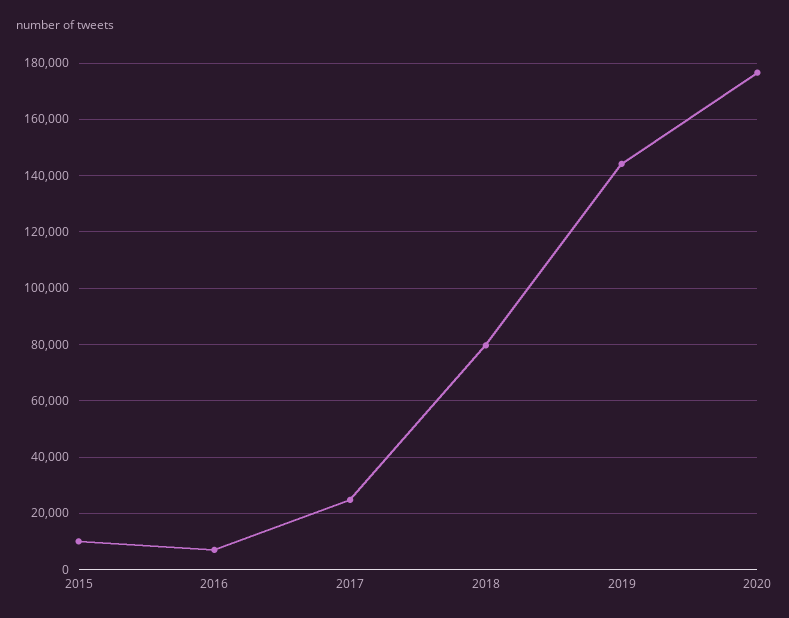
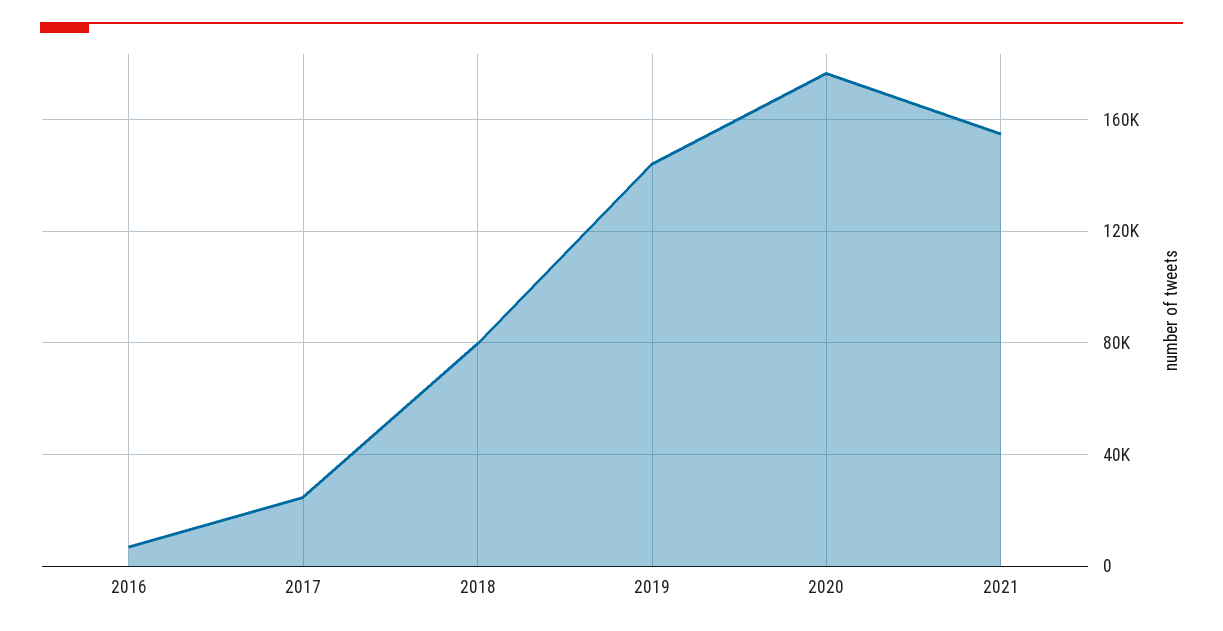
2015: 10000 -> none
2021: none -> 155000

